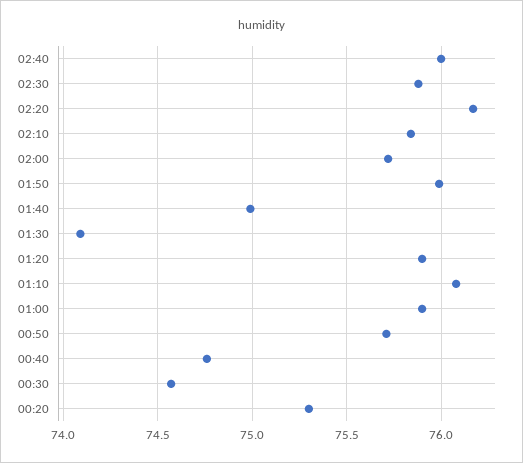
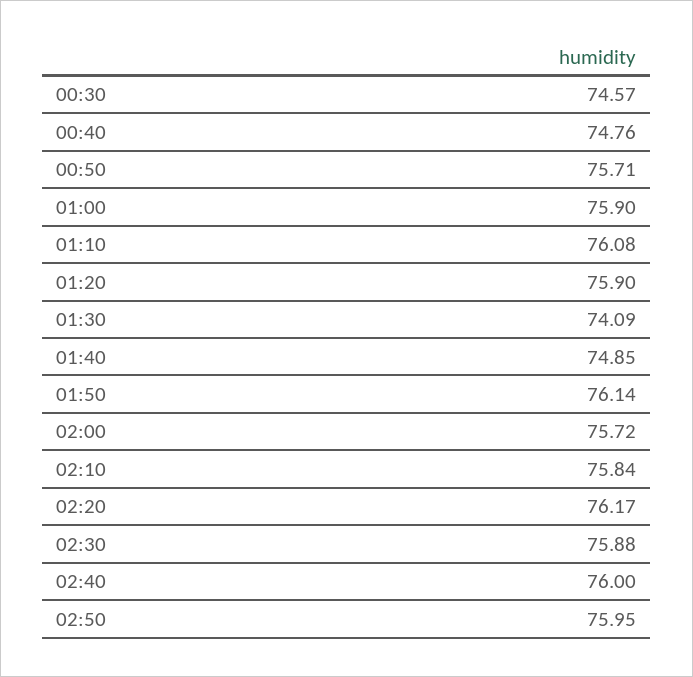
01:50: 76 -> 76.14
01:40: 75 -> 74.85
00:20: 75.3 -> none
02:50: none -> 75.95

